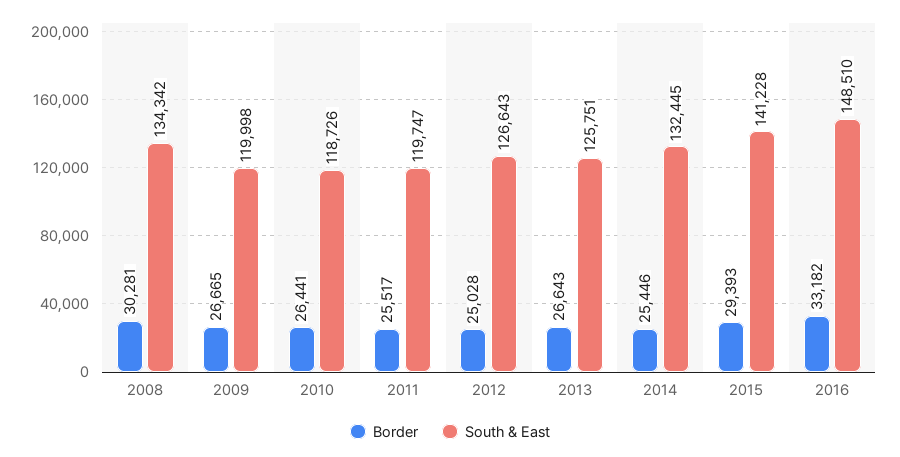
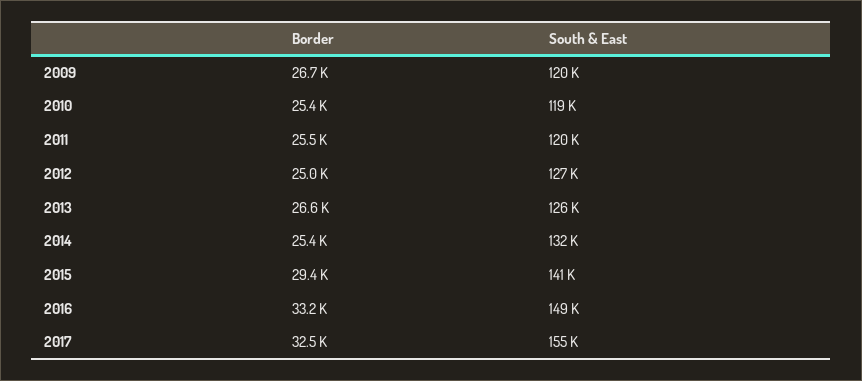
Border, 2008: 30281 -> none
South & East, 2008: 134342 -> none
Border, 2010: 26441 -> 25400
Border, 2017: none -> 32500
South & East, 2017: none -> 155000

